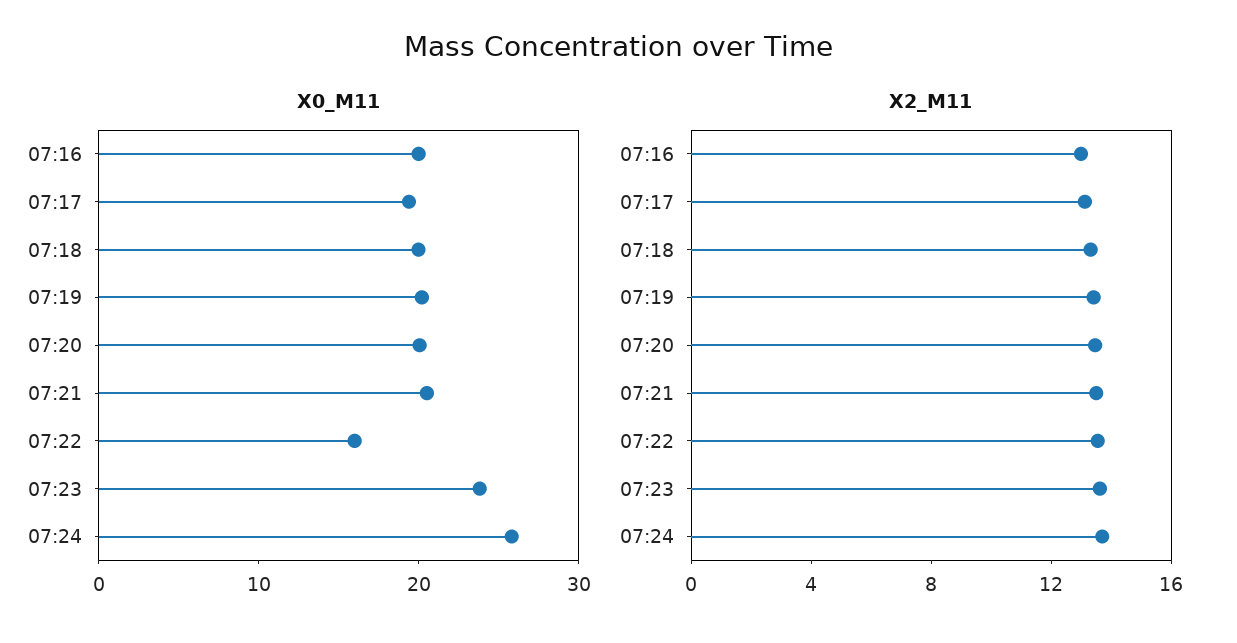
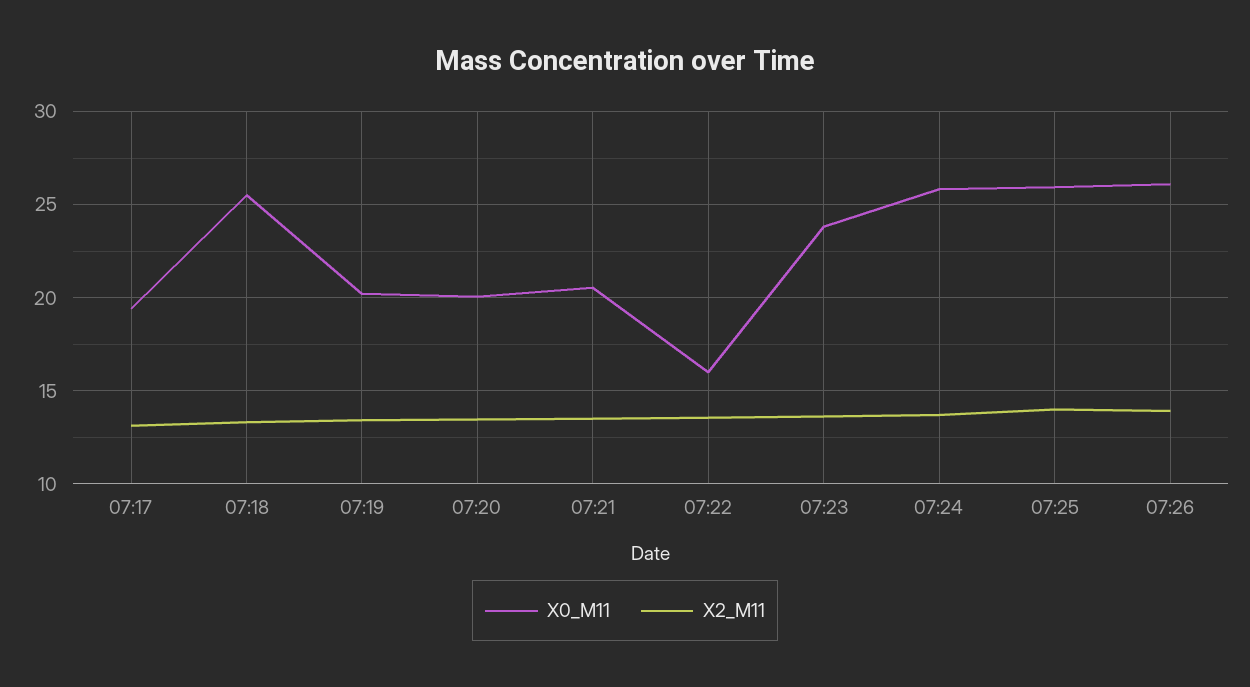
X0_M11, 07:16: 20 -> none
X0_M11, 07:18: 20 -> 25.5
X2_M11, 07:16: 13 -> none
X0_M11, 07:25: none -> 26
X2_M11, 07:25: none -> 14
X0_M11, 07:26: none -> 26
X2_M11, 07:26: none -> 14

